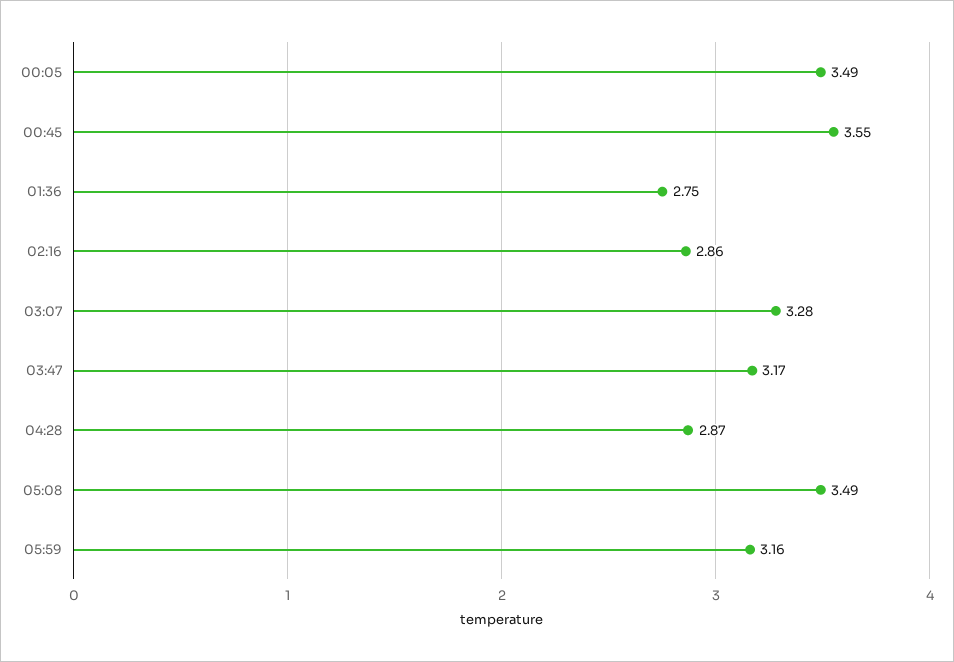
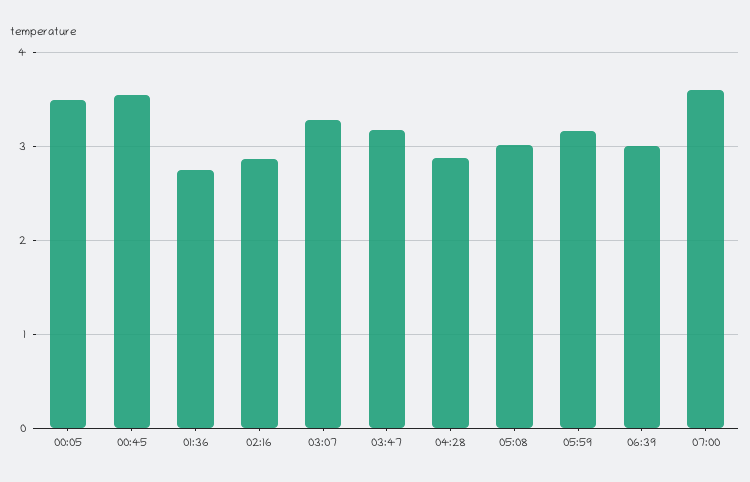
05:08: 3.49 -> 3
06:39: none -> 3
07:00: none -> 3.6

